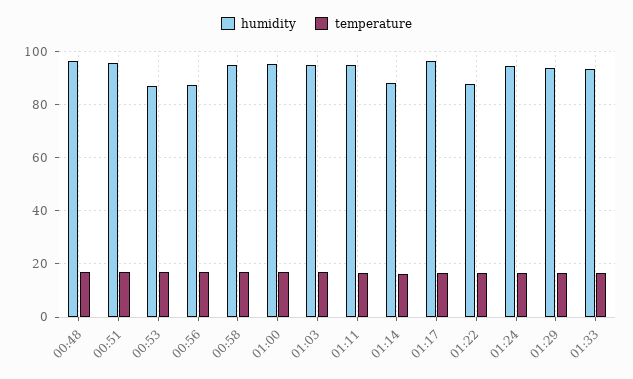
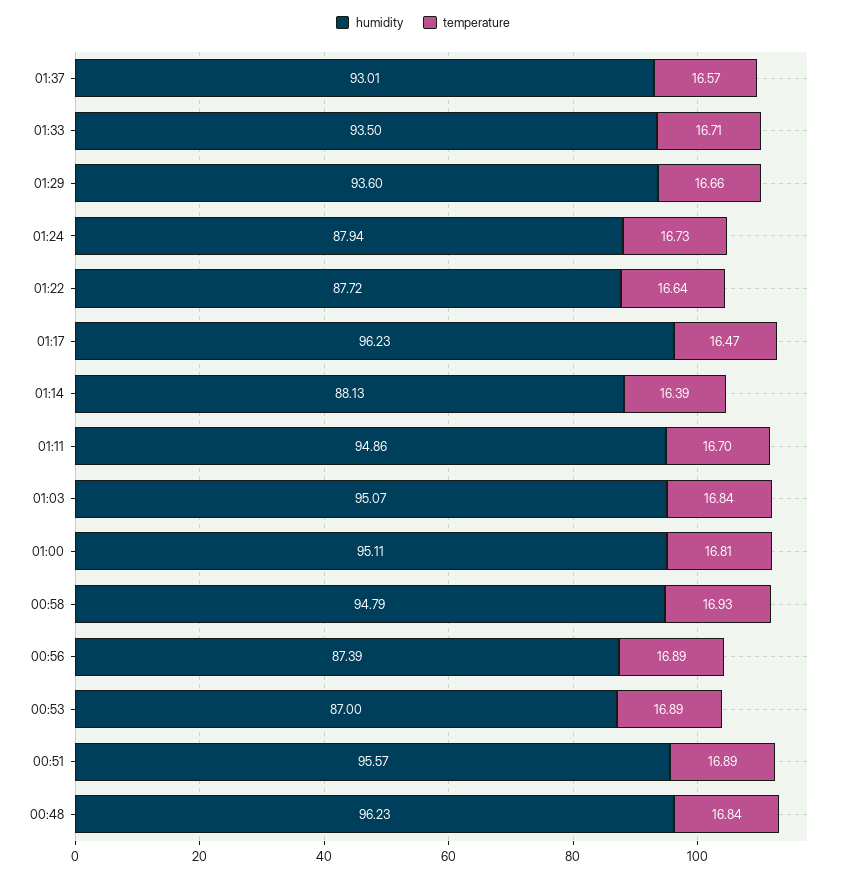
humidity, 01:24: 95 -> 87.94
humidity, 01:37: none -> 93.01
temperature, 01:37: none -> 16.57

